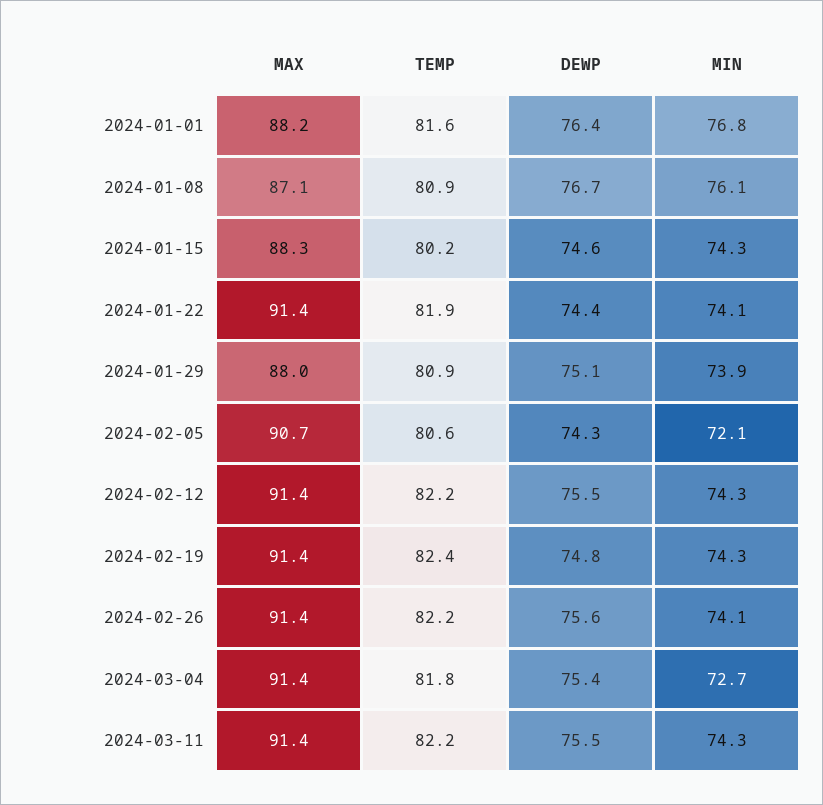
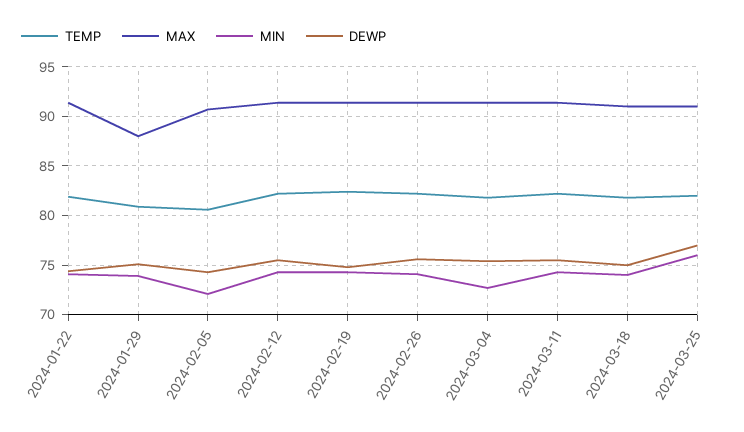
MAX, 2024-01-01: 88.2 -> none
TEMP, 2024-01-01: 81.6 -> none
DEWP, 2024-01-01: 76.4 -> none
MIN, 2024-01-01: 76.8 -> none
MAX, 2024-01-08: 87.1 -> none
TEMP, 2024-01-08: 80.9 -> none
DEWP, 2024-01-08: 76.7 -> none
MIN, 2024-01-08: 76.1 -> none
MAX, 2024-01-15: 88.3 -> none
TEMP, 2024-01-15: 80.2 -> none
DEWP, 2024-01-15: 74.6 -> none
MIN, 2024-01-15: 74.3 -> none
TEMP, 2024-03-18: none -> 82
MAX, 2024-03-18: none -> 91
MIN, 2024-03-18: none -> 74
DEWP, 2024-03-18: none -> 75
TEMP, 2024-03-25: none -> 82
MAX, 2024-03-25: none -> 91
MIN, 2024-03-25: none -> 76
DEWP, 2024-03-25: none -> 77

